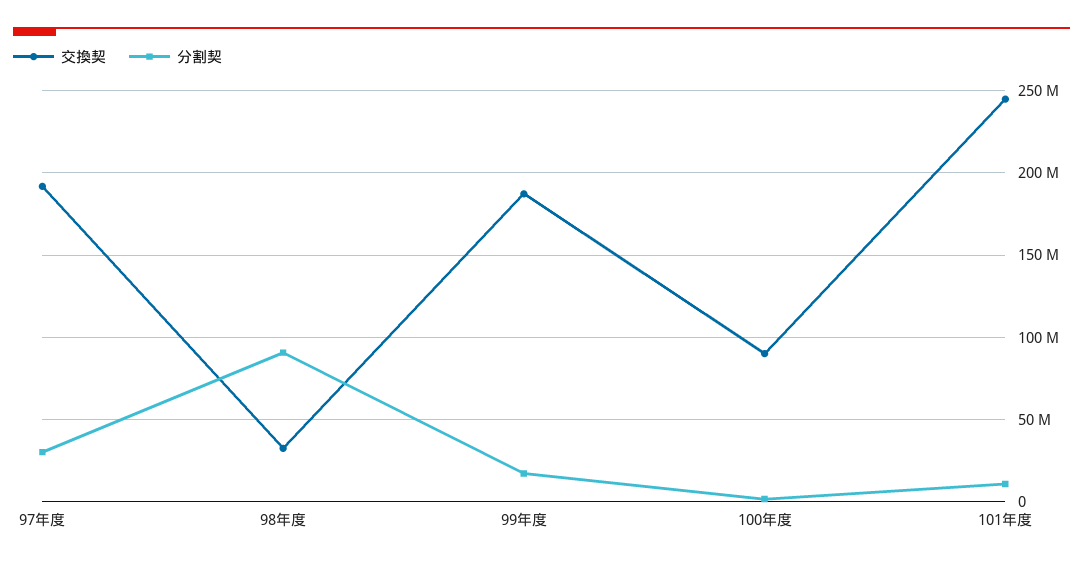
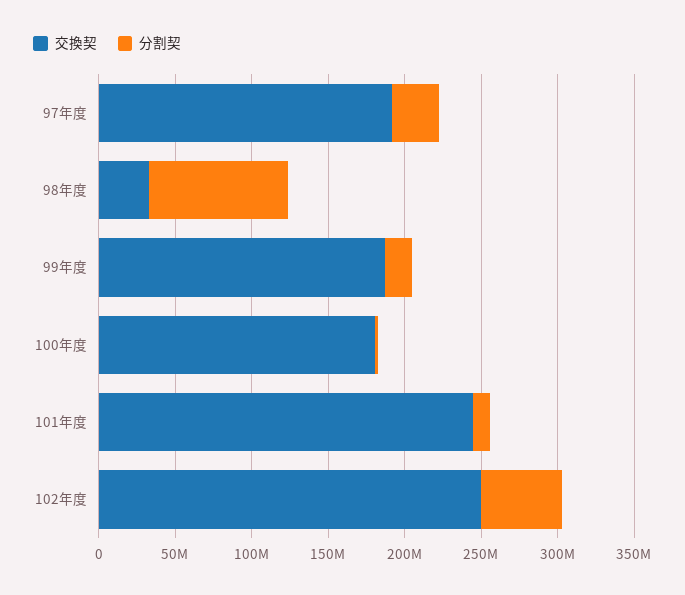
交換契, 100年度: 90000000 -> 180000000
交換契, 102年度: none -> 250000000
分割契, 102年度: none -> 50000000

